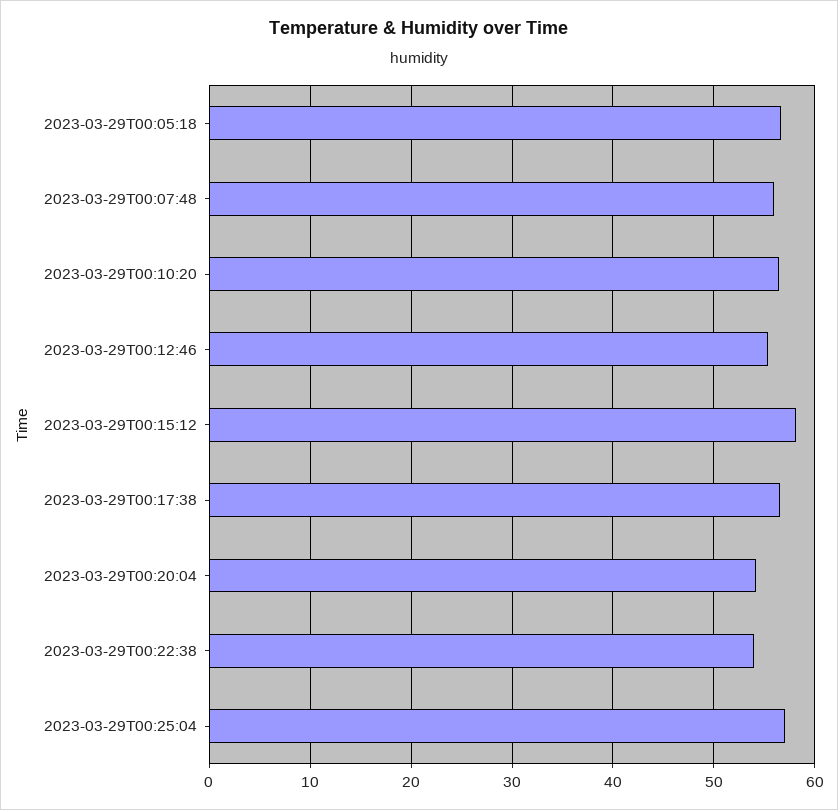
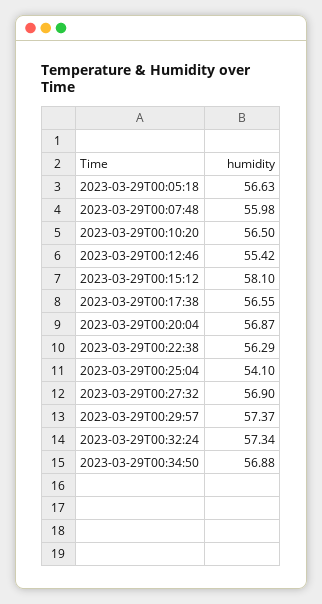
2023-03-29T00:20:04: 54 -> 56.87
2023-03-29T00:22:38: 54 -> 56.29
2023-03-29T00:25:04: 57 -> 54.1
2023-03-29T00:27:32: none -> 56.9
2023-03-29T00:29:57: none -> 57.37
2023-03-29T00:32:24: none -> 57.34
2023-03-29T00:34:50: none -> 56.88

